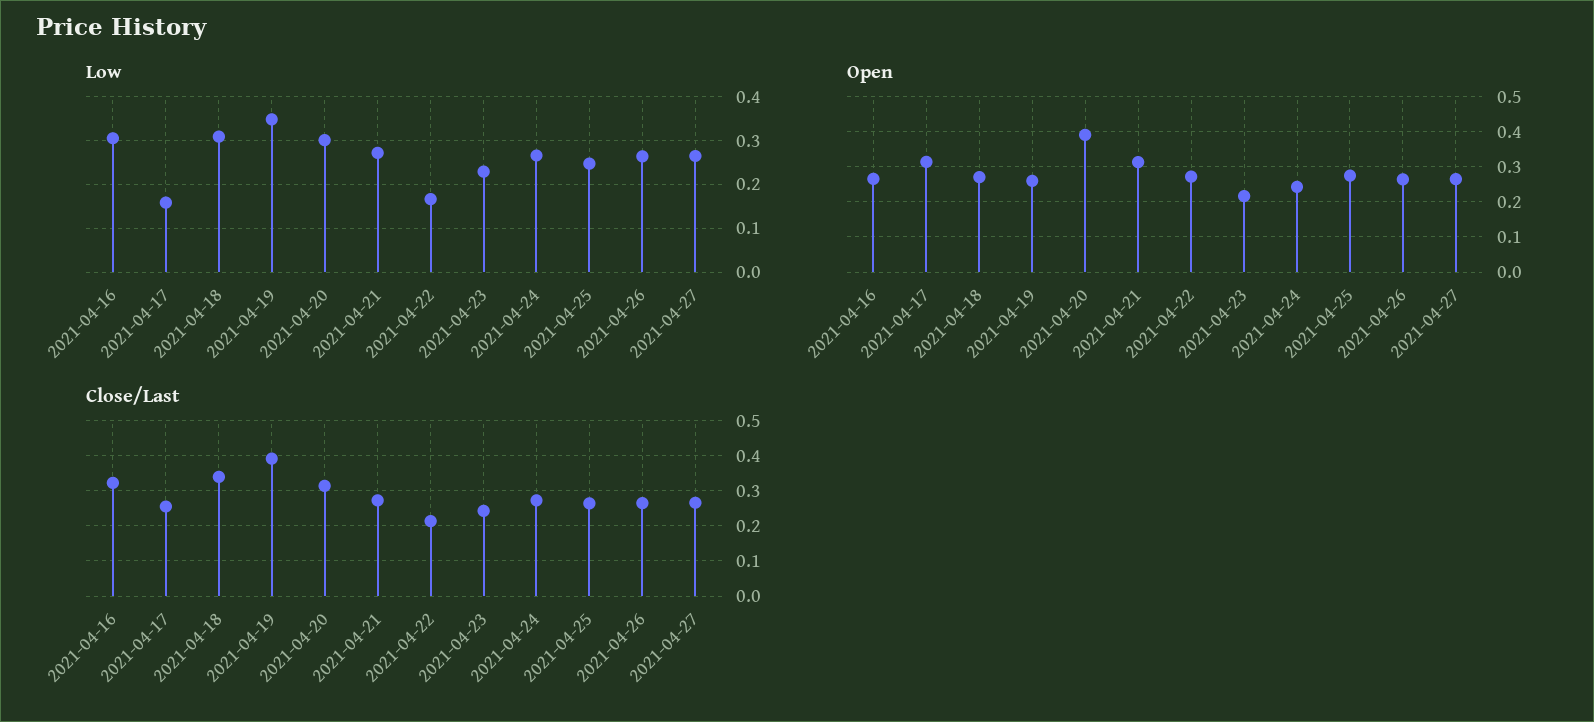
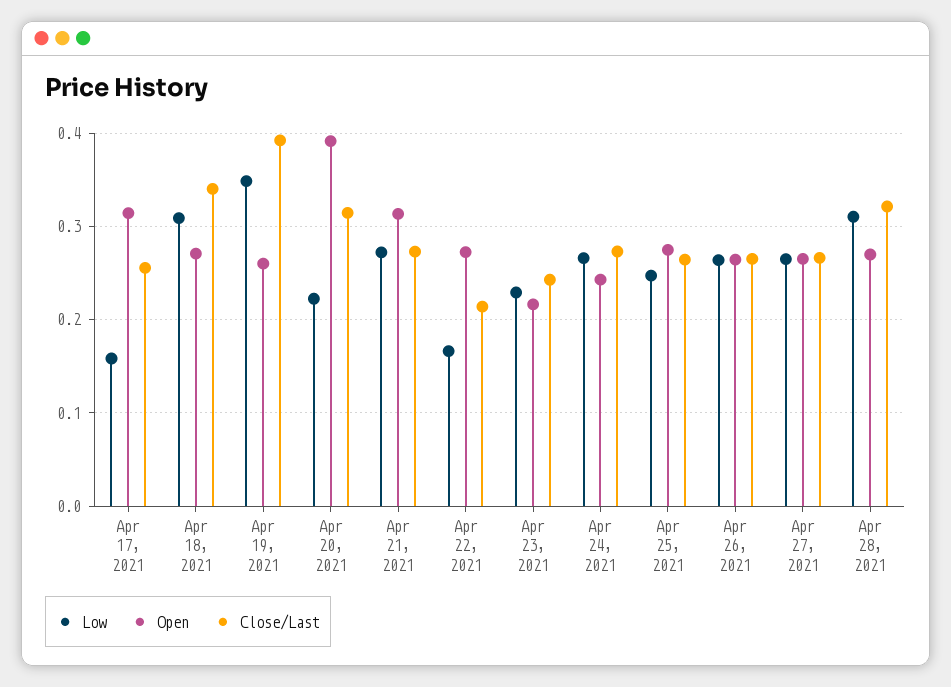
Low, 2021-04-16: 0.3 -> none
Low, 2021-04-20: 0.3 -> 0.22
Open, 2021-04-16: 0.26 -> none
Close/Last, 2021-04-16: 0.32 -> none
Low, Apr 28, 2021: none -> 0.31
Open, Apr 28, 2021: none -> 0.27
Close/Last, Apr 28, 2021: none -> 0.32

